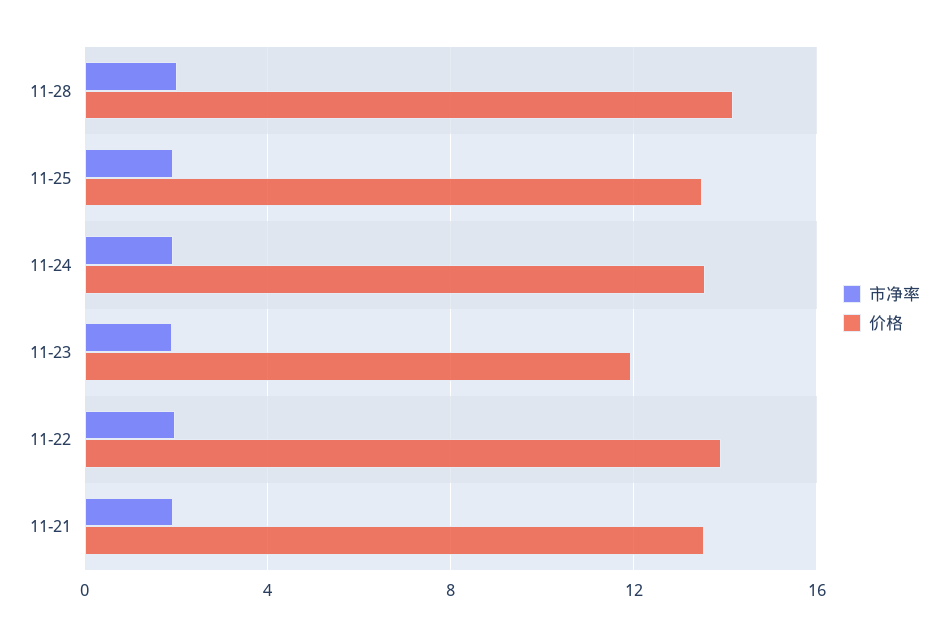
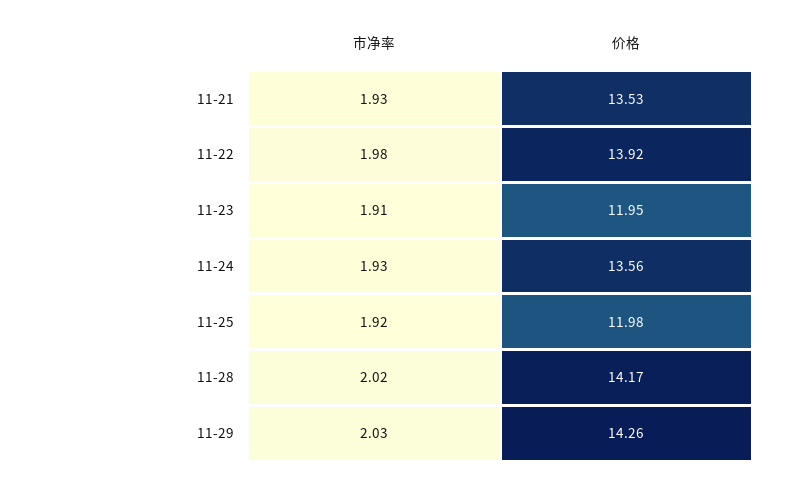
价格, 11-25: 13.5 -> 11.98
市净率, 11-29: none -> 2.03
价格, 11-29: none -> 14.26

